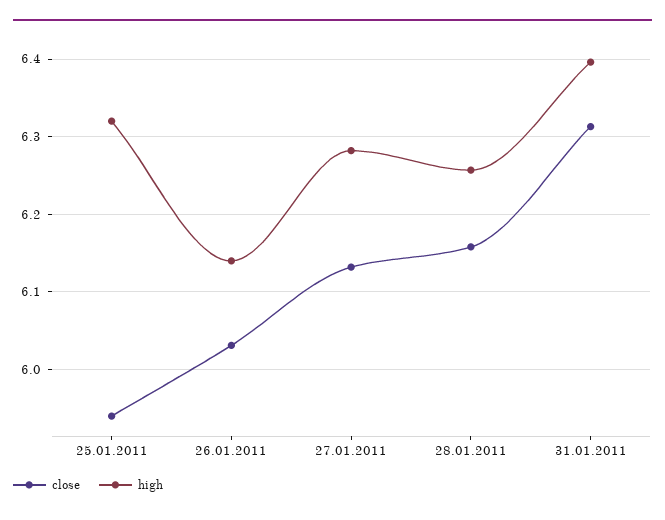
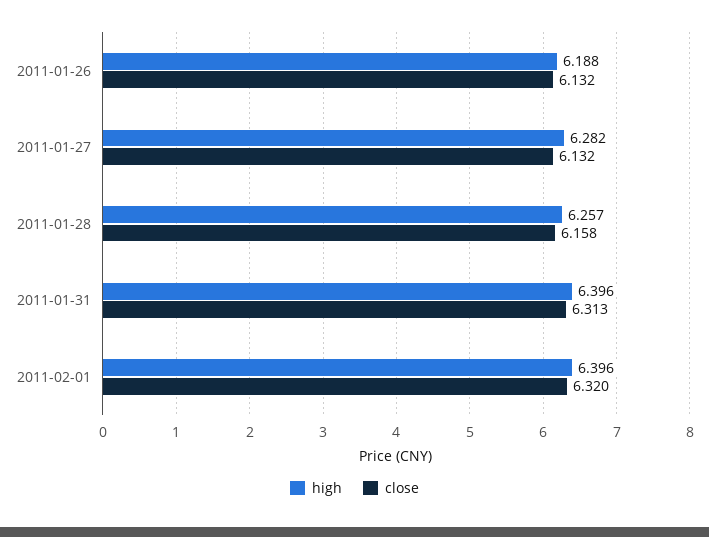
close, 25.01.2011: 5.94 -> none
high, 25.01.2011: 6.32 -> none
close, 26.01.2011: 6.03 -> 6.132
high, 26.01.2011: 6.14 -> 6.188
high, 2011-02-01: none -> 6.396
close, 2011-02-01: none -> 6.32

